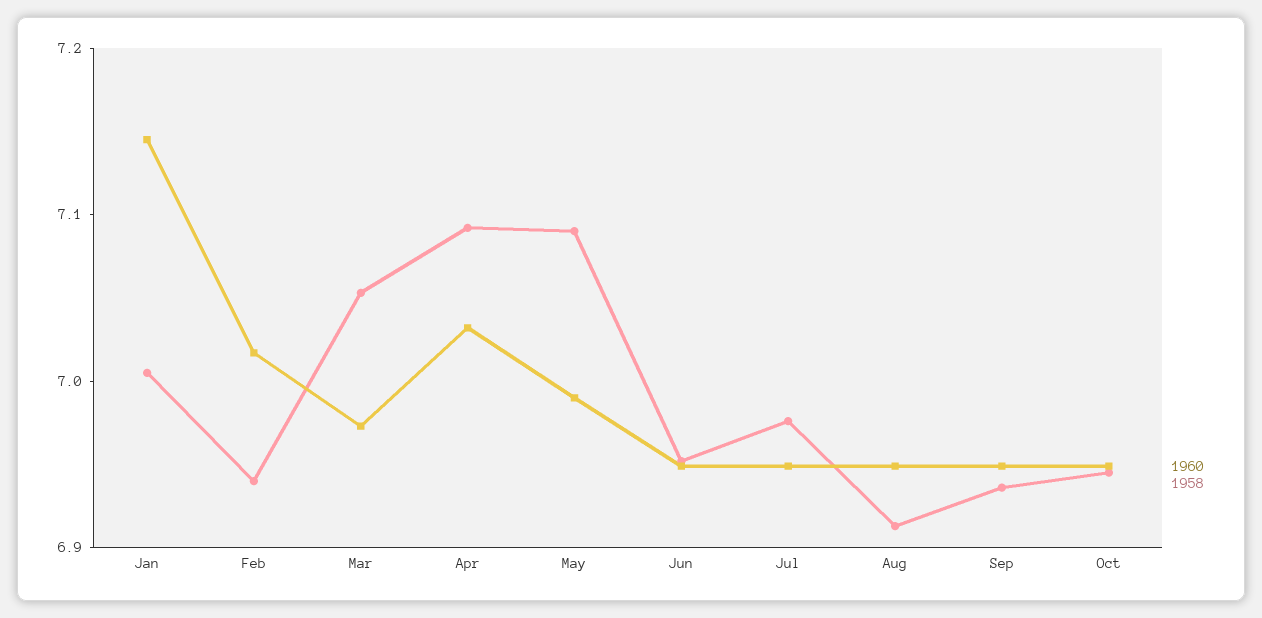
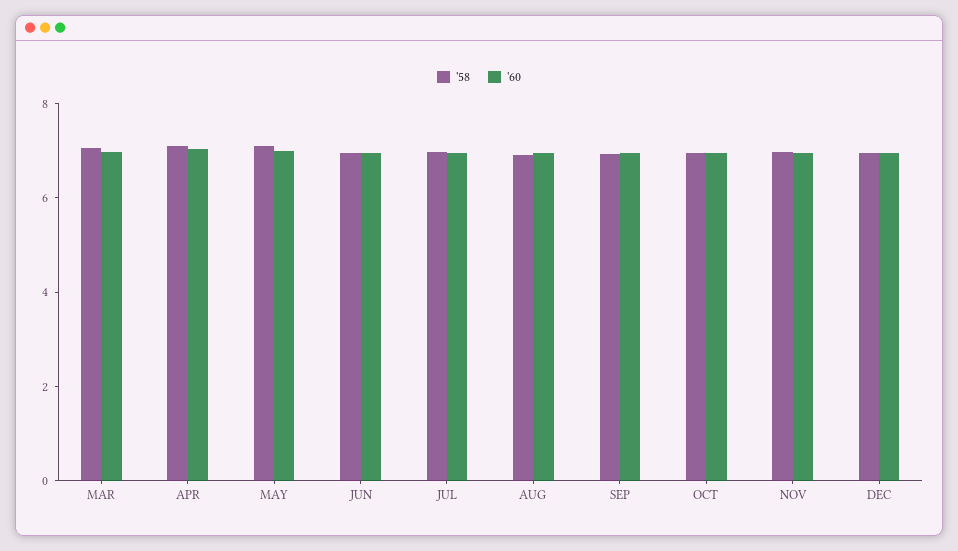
1960, Jan: 7.14 -> none
1958, Jan: 7 -> none
1960, Feb: 7.02 -> none
1958, Feb: 6.94 -> none
1958, NOV: none -> 7
1960, NOV: none -> 7
1958, DEC: none -> 7
1960, DEC: none -> 7

